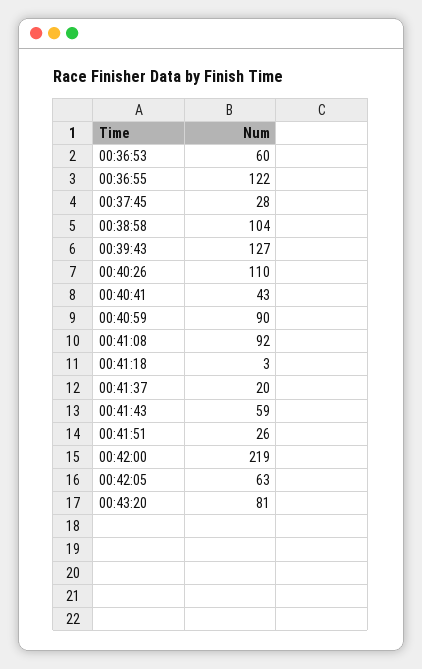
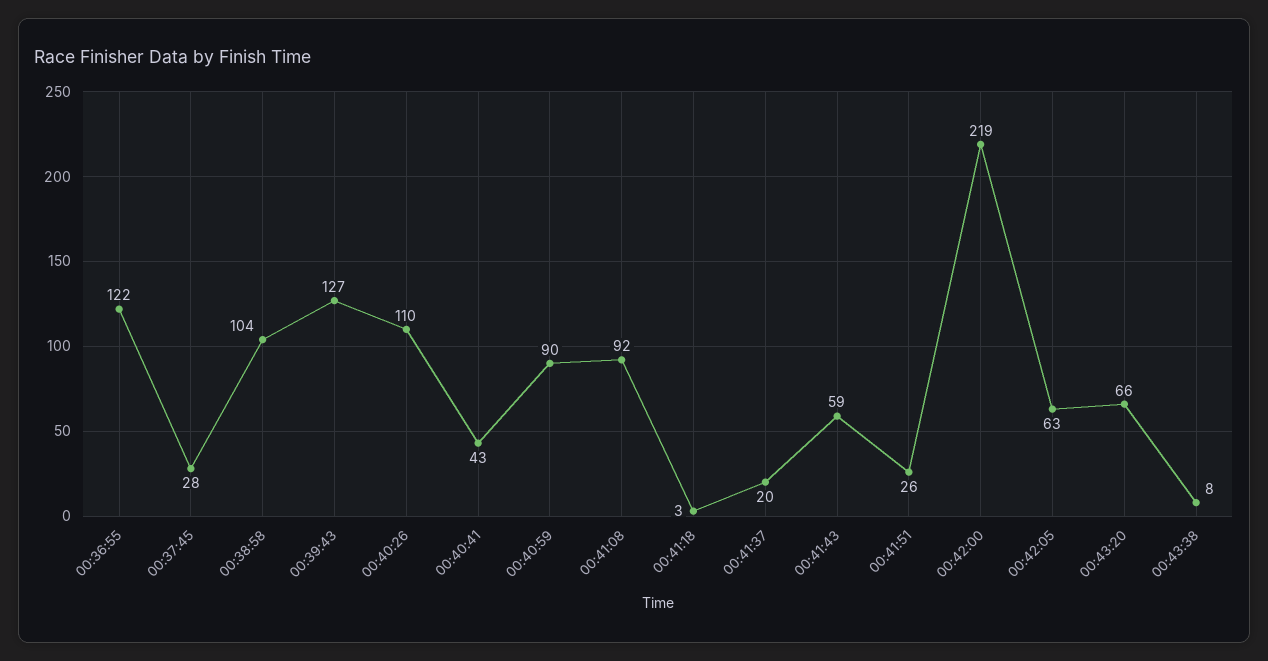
00:36:53: 60 -> none
00:43:20: 81 -> 66
00:43:38: none -> 8

